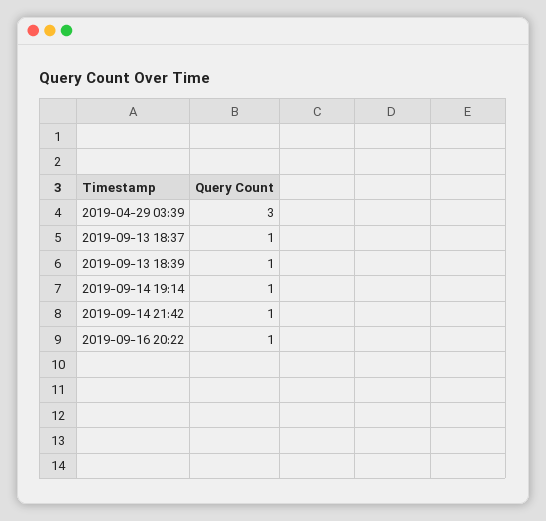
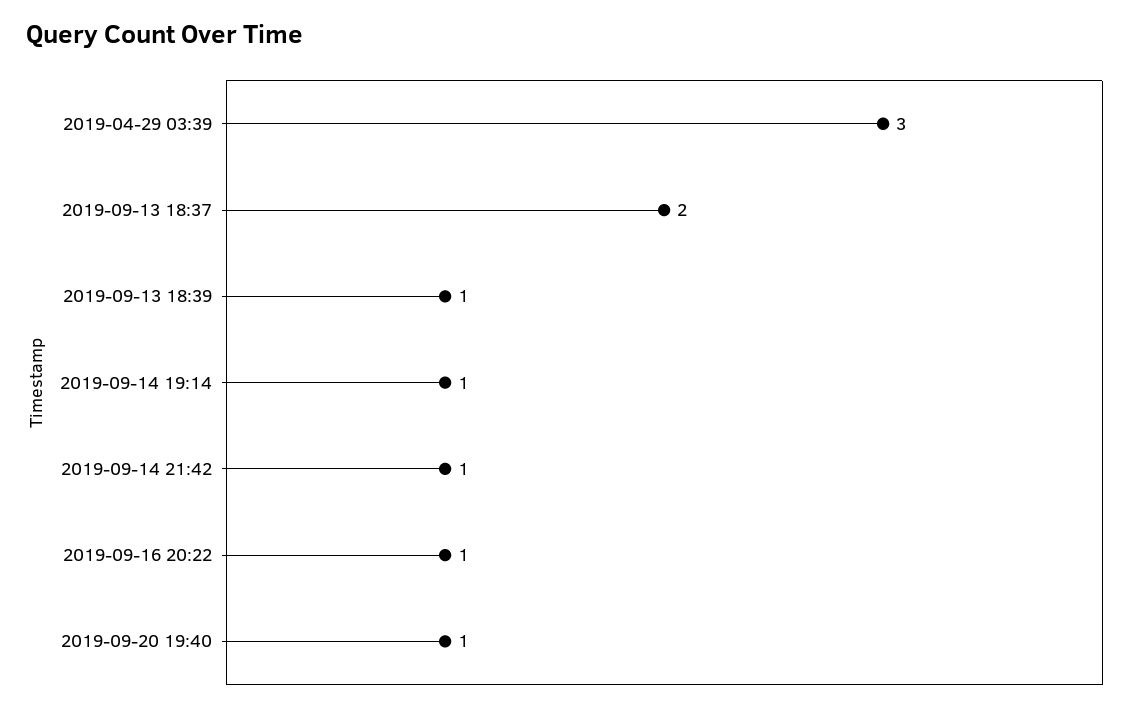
2019-09-13 18:37: 1 -> 2
2019-09-20 19:40: none -> 1

